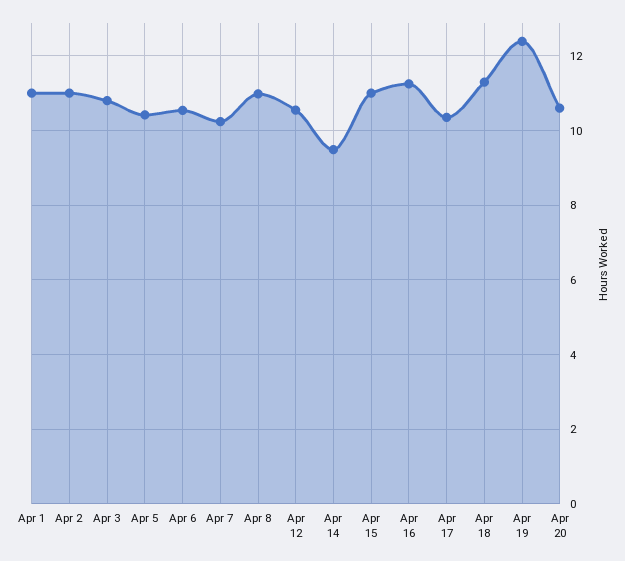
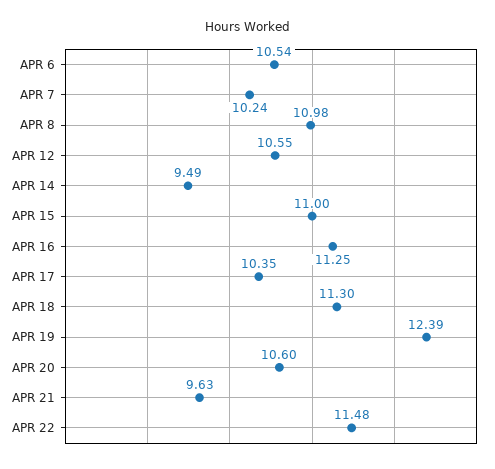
Apr 1: 11 -> none
Apr 2: 11 -> none
Apr 3: 10.8 -> none
Apr 5: 10.4 -> none
APR 21: none -> 9.63
APR 22: none -> 11.48

